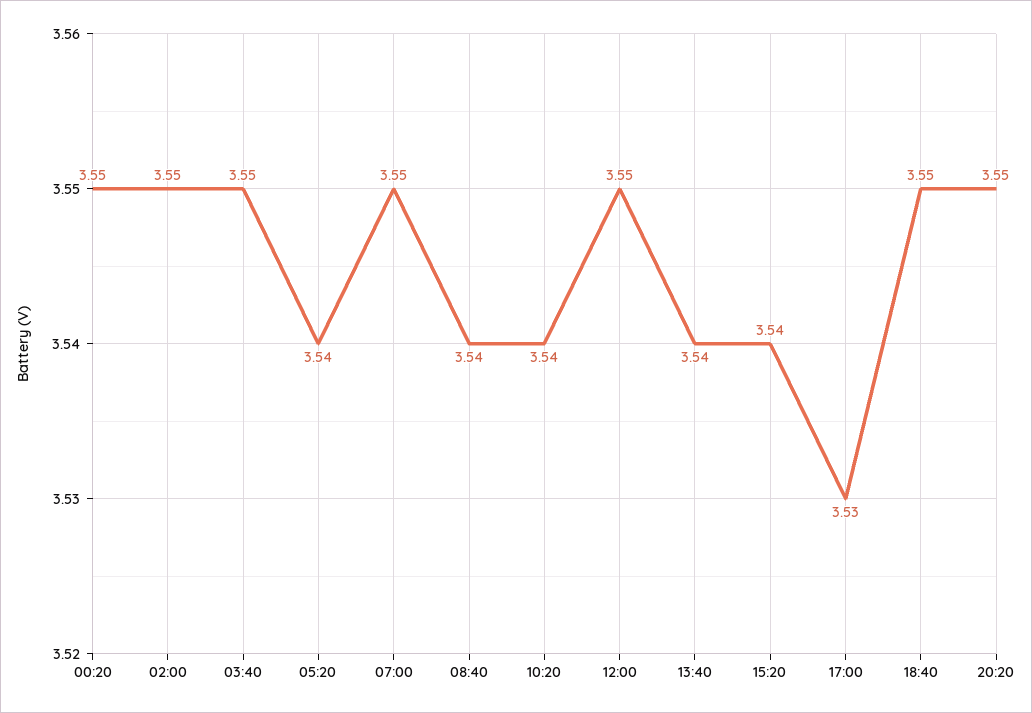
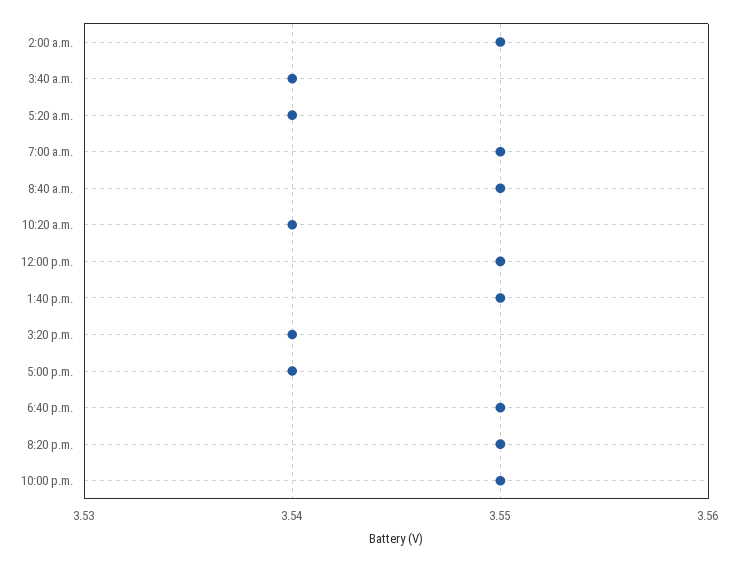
00:20: 3.55 -> none
03:40: 3.55 -> 3.54
08:40: 3.54 -> 3.55
13:40: 3.54 -> 3.55
17:00: 3.53 -> 3.54
10:00 p.m.: none -> 3.55

